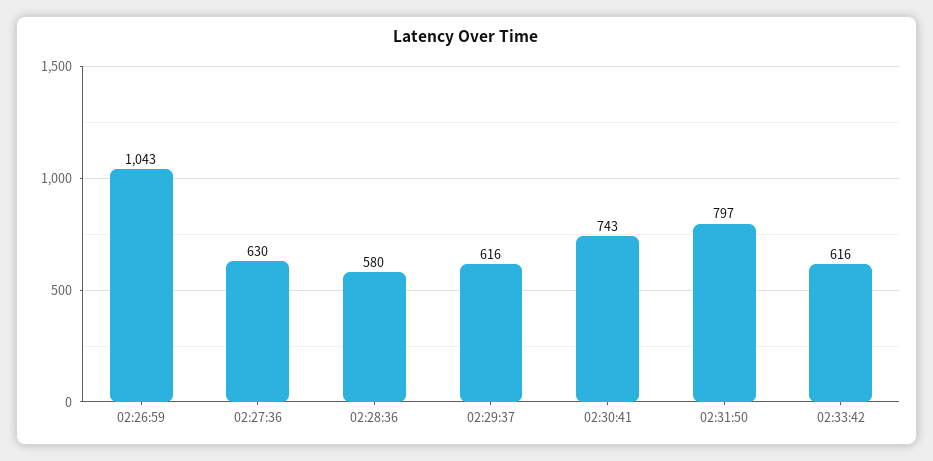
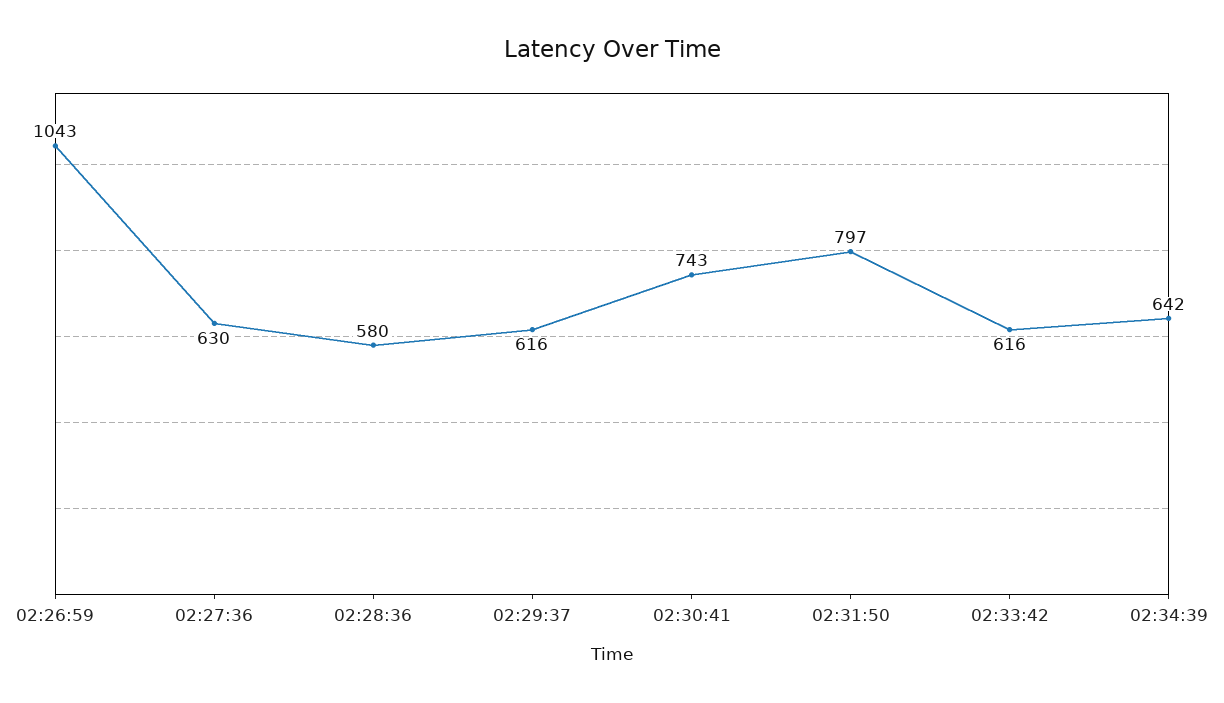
02:34:39: none -> 642

